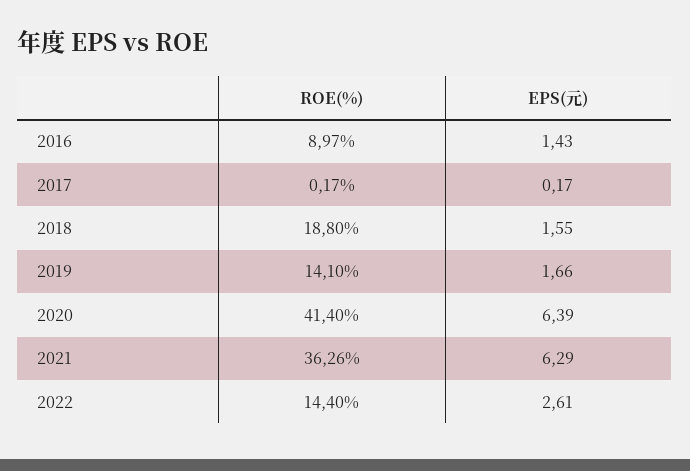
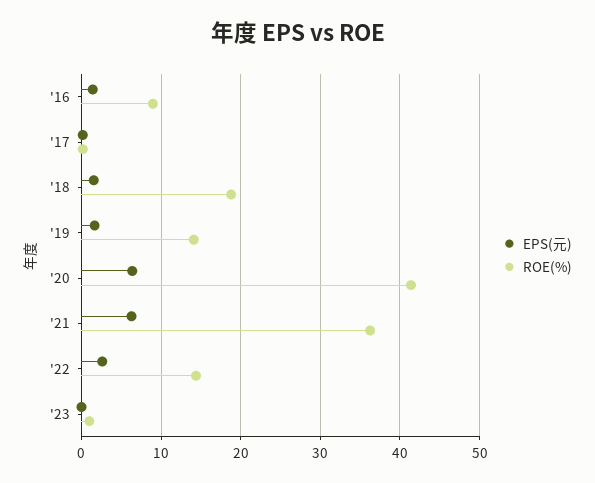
EPS(元), '23: none -> 0
ROE(%), '23: none -> 1

